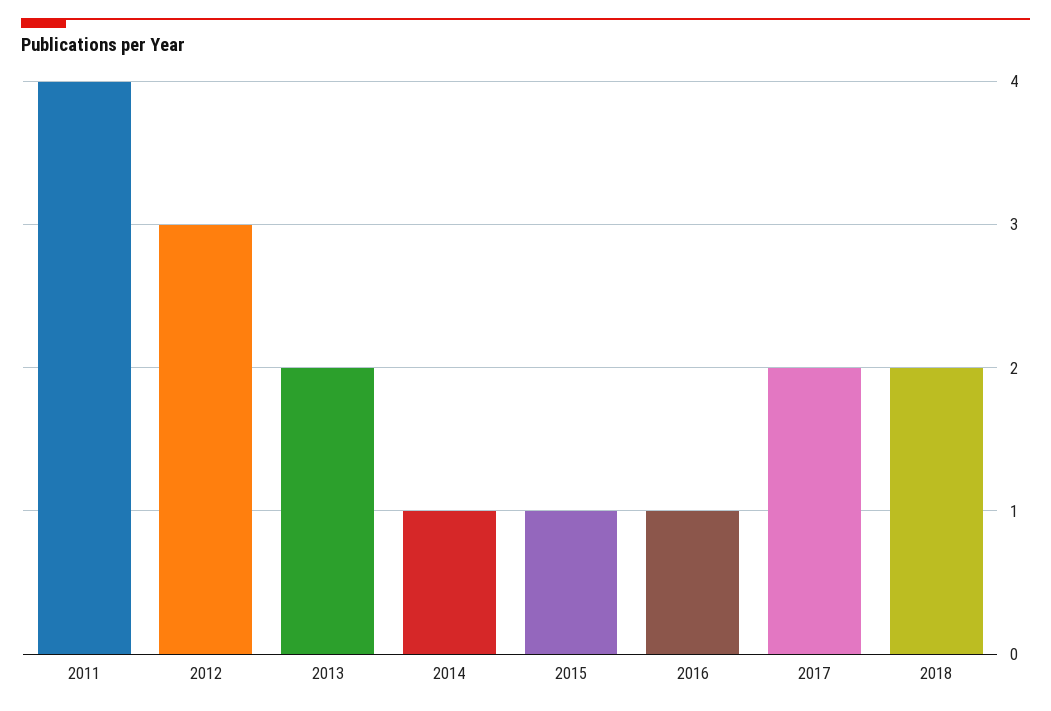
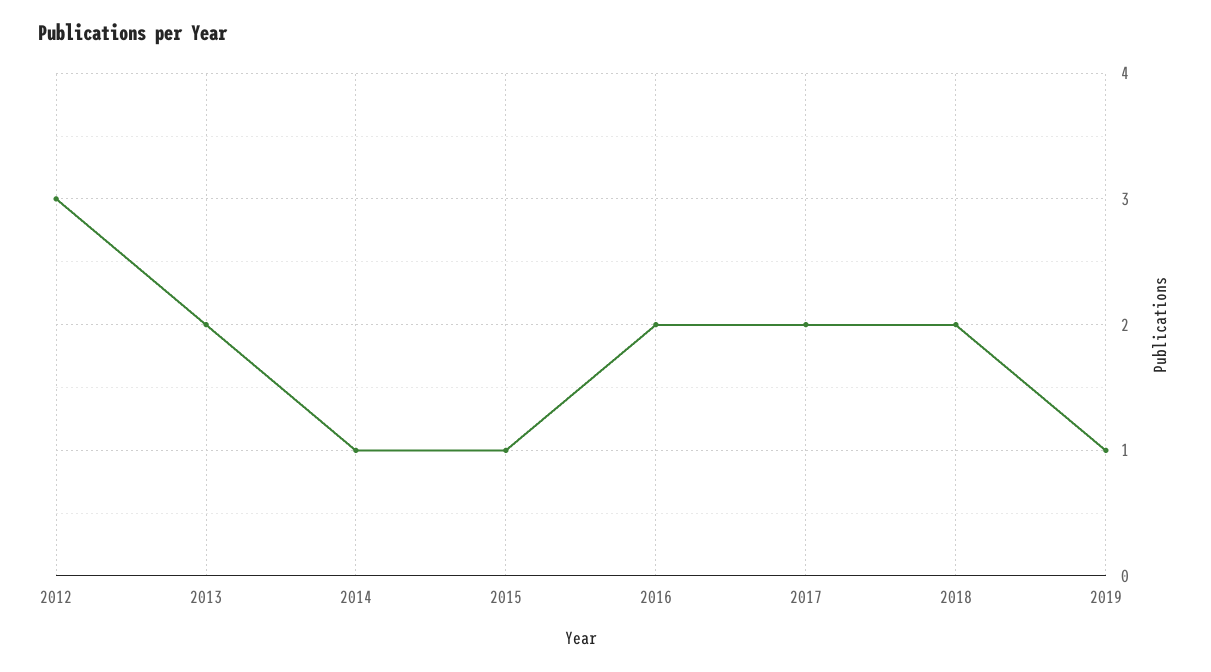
2011: 4 -> none
2016: 1 -> 2
2019: none -> 1

